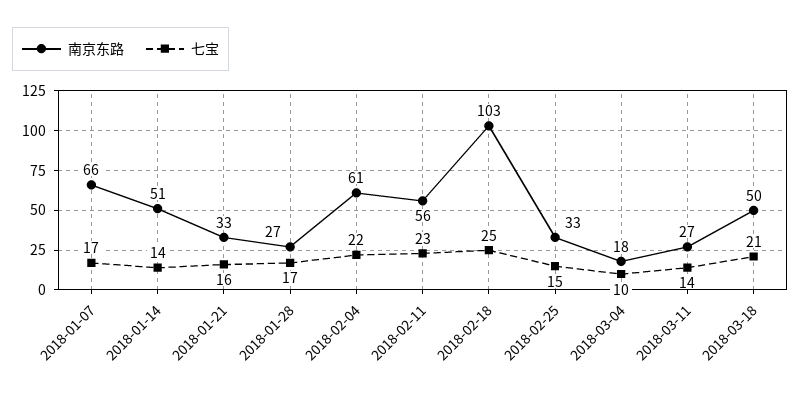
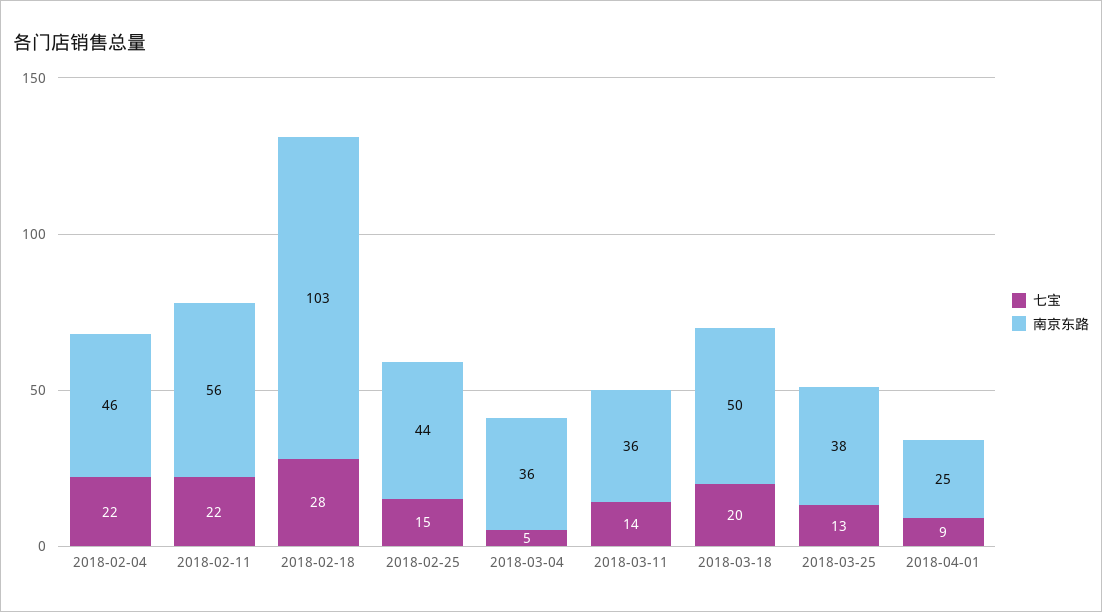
南京东路, 2018-01-07: 66 -> none
七宝, 2018-01-07: 17 -> none
南京东路, 2018-01-14: 51 -> none
七宝, 2018-01-14: 14 -> none
南京东路, 2018-01-21: 33 -> none
七宝, 2018-01-21: 16 -> none
南京东路, 2018-01-28: 27 -> none
七宝, 2018-01-28: 17 -> none
南京东路, 2018-02-04: 61 -> 46
七宝, 2018-02-11: 23 -> 22
七宝, 2018-02-18: 25 -> 28
南京东路, 2018-02-25: 33 -> 44
南京东路, 2018-03-04: 18 -> 36
七宝, 2018-03-04: 10 -> 5
南京东路, 2018-03-11: 27 -> 36
七宝, 2018-03-18: 21 -> 20
七宝, 2018-03-25: none -> 13
南京东路, 2018-03-25: none -> 38
七宝, 2018-04-01: none -> 9
南京东路, 2018-04-01: none -> 25

